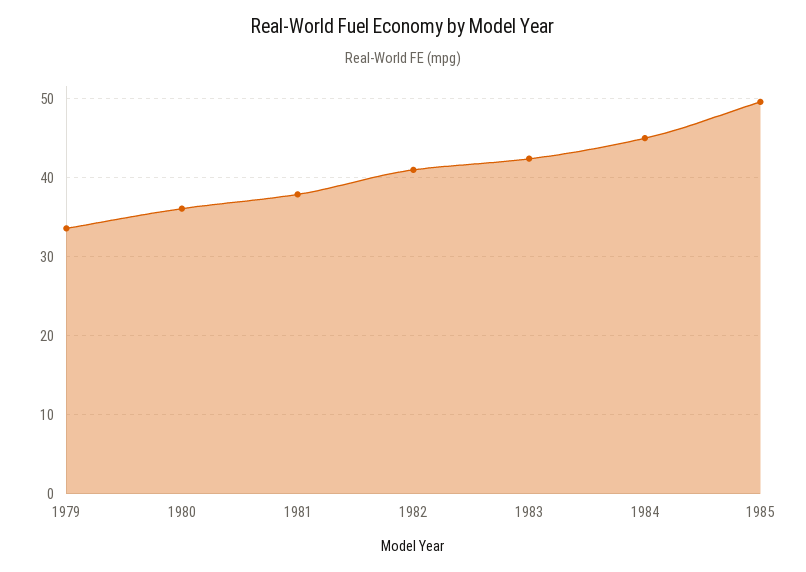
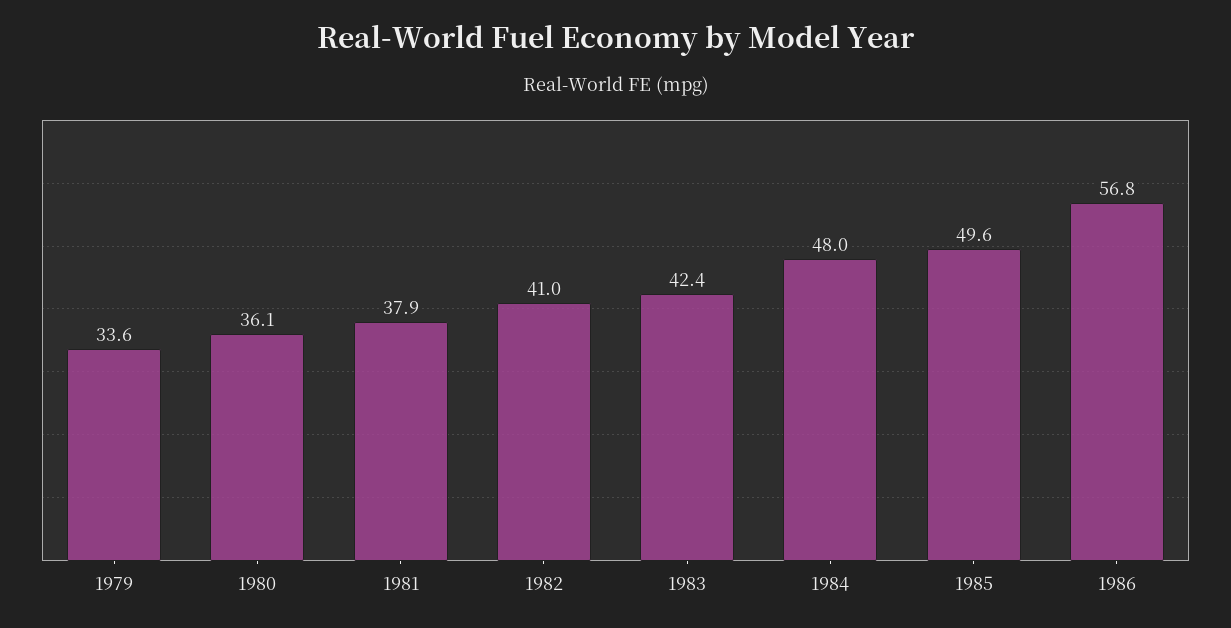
1984: 45 -> 48
1986: none -> 56.8

